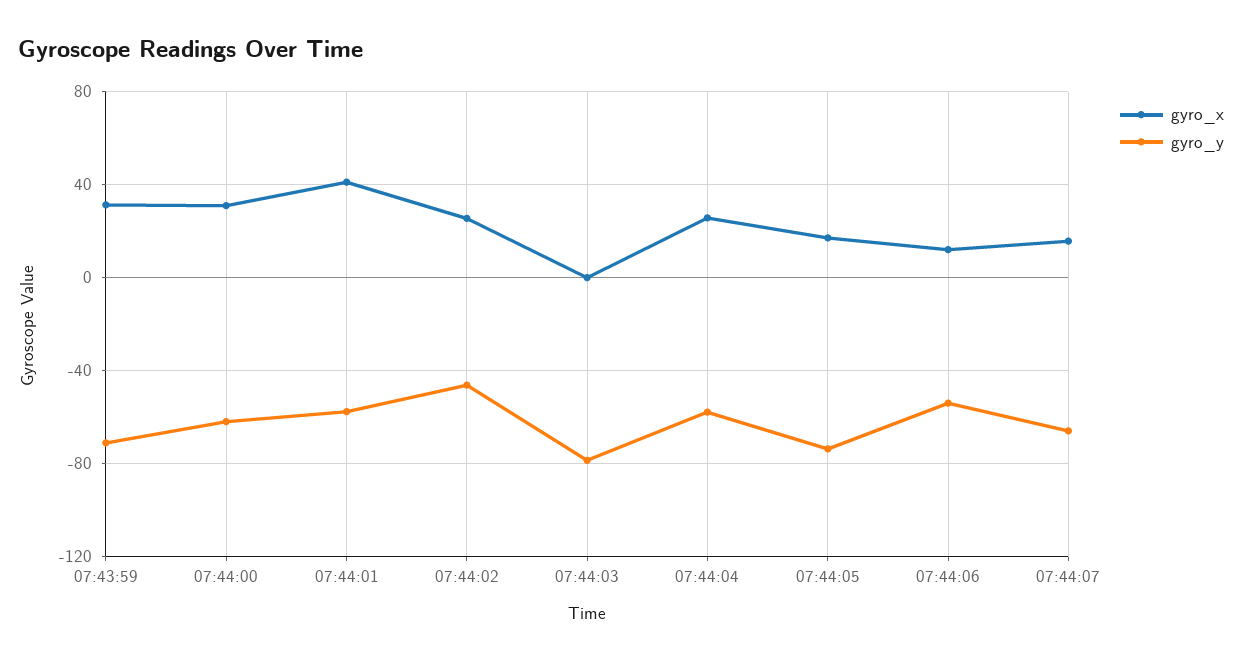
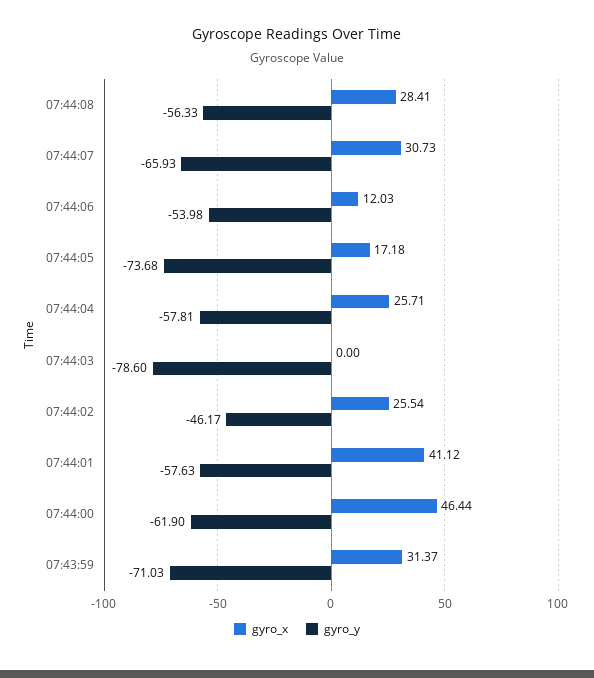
gyro_x, 07:44:00: 30 -> 46.44
gyro_x, 07:44:07: 15 -> 30.73
gyro_x, 07:44:08: none -> 28.41
gyro_y, 07:44:08: none -> -56.33

